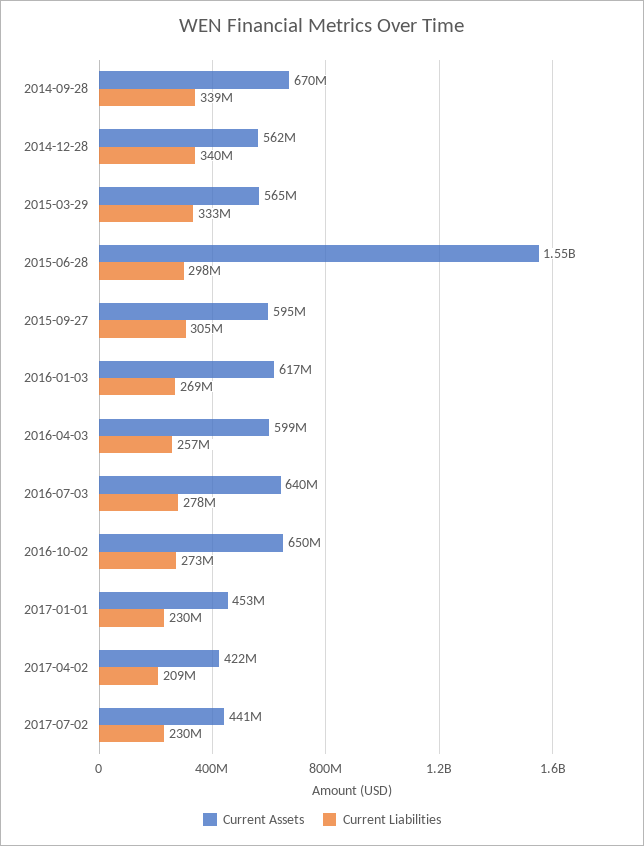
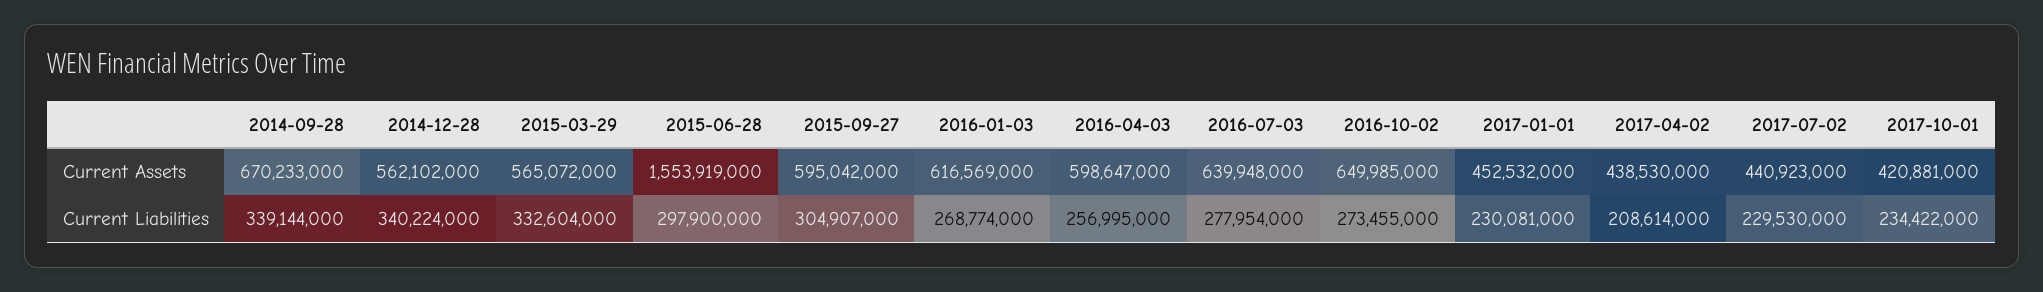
Current Assets, 2017-04-02: 422000000 -> 438530000
Current Assets, 2017-10-01: none -> 420881000
Current Liabilities, 2017-10-01: none -> 234422000

